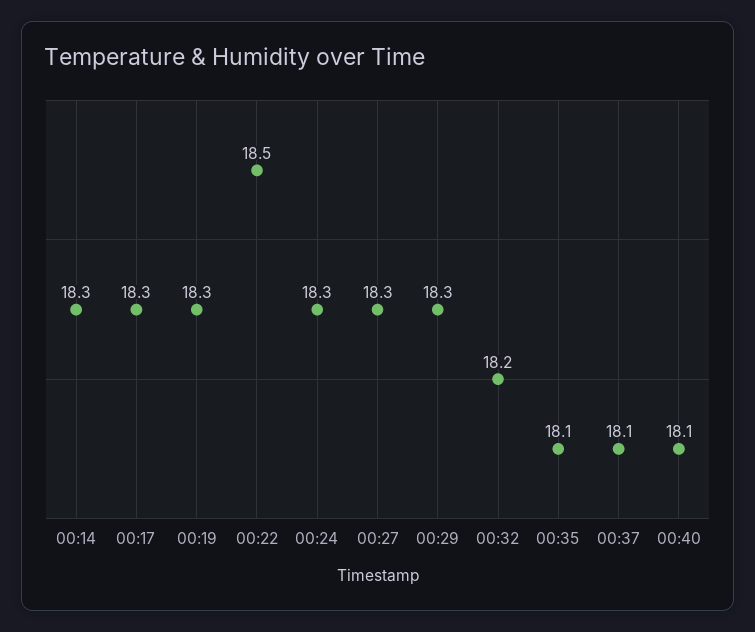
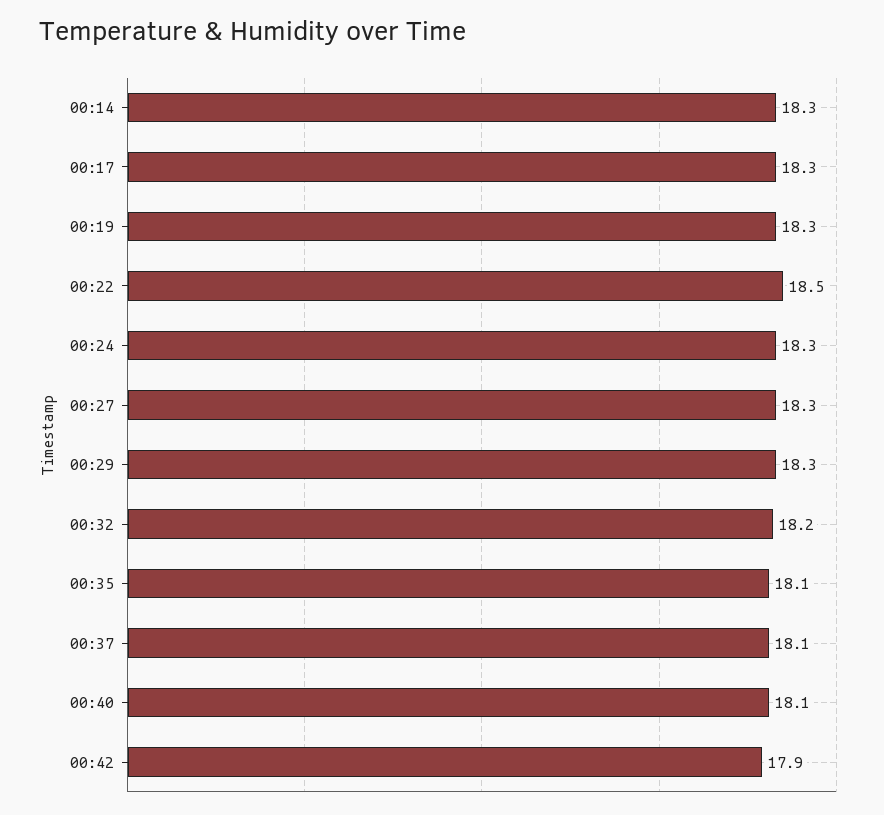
00:42: none -> 17.9

